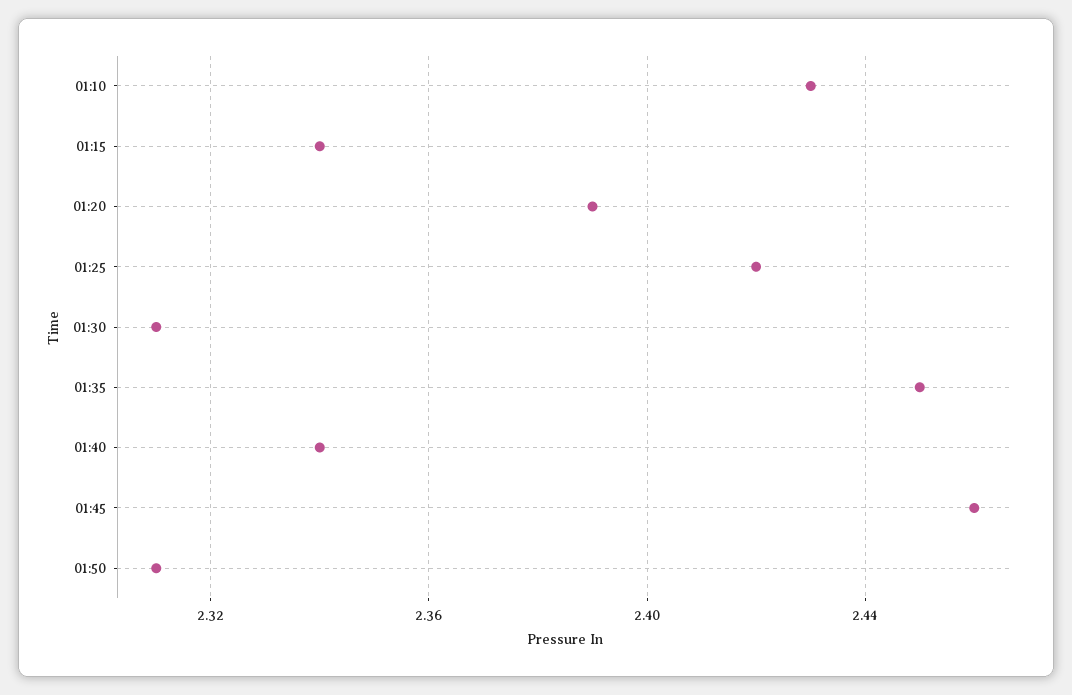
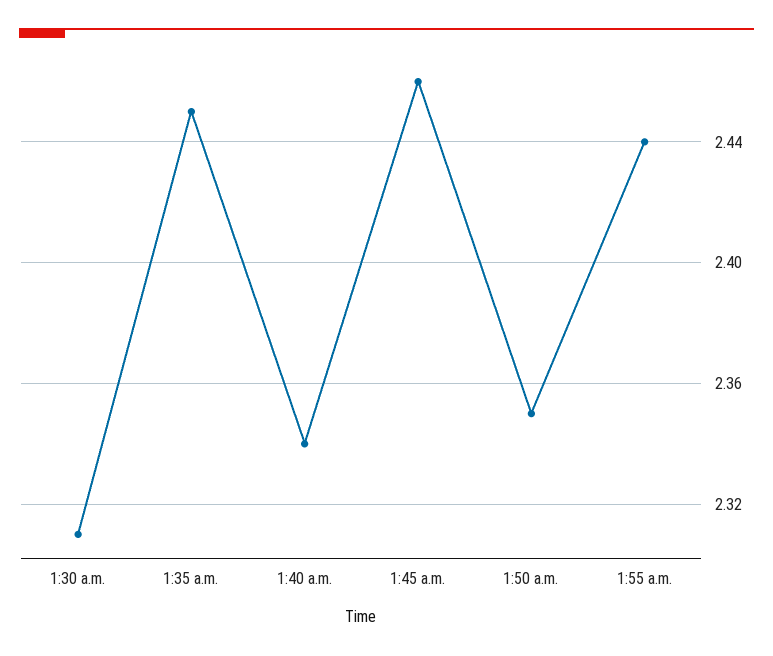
01:10: 2.43 -> none
01:15: 2.34 -> none
01:20: 2.39 -> none
01:25: 2.42 -> none
01:50: 2.31 -> 2.35
1:55 a.m.: none -> 2.44

